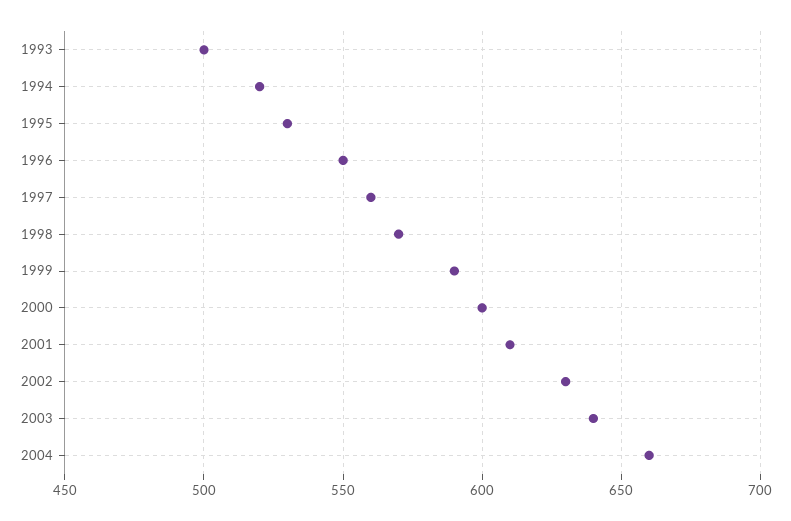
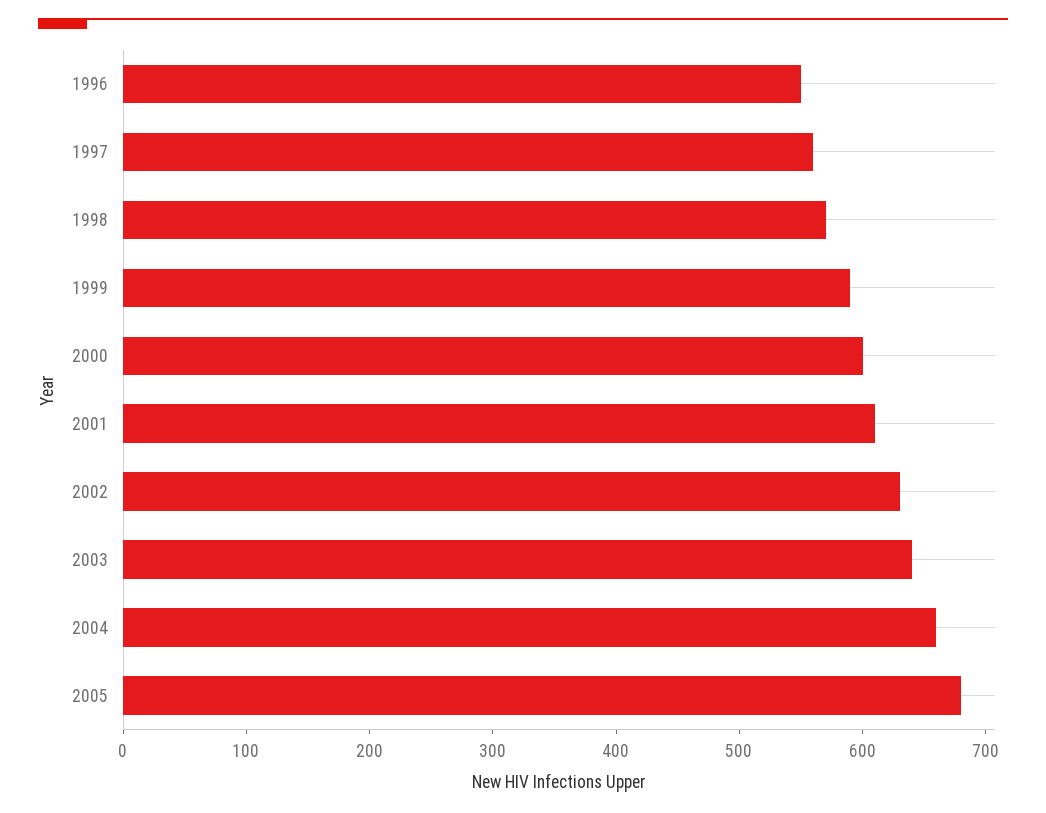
1993: 500 -> none
1994: 520 -> none
1995: 530 -> none
2005: none -> 680

